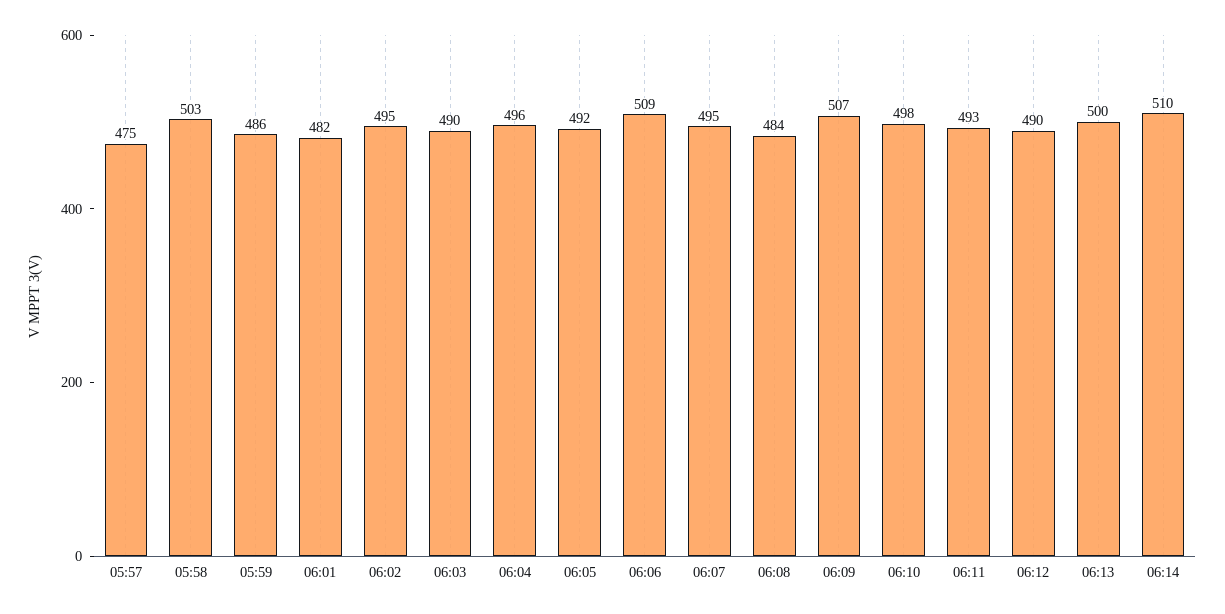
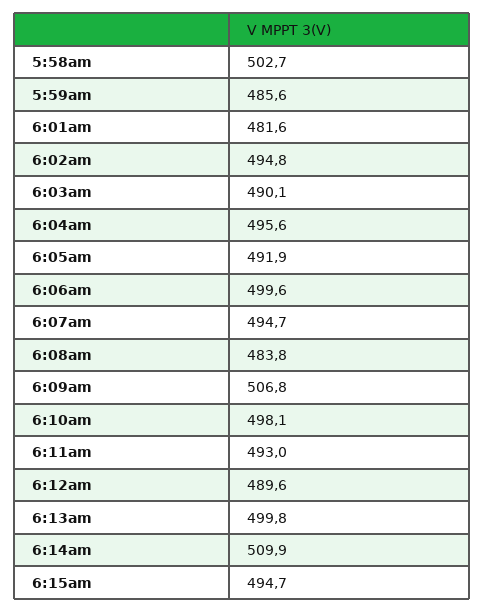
05:57: 475 -> none
06:06: 509 -> 499.6
6:15am: none -> 494.7

